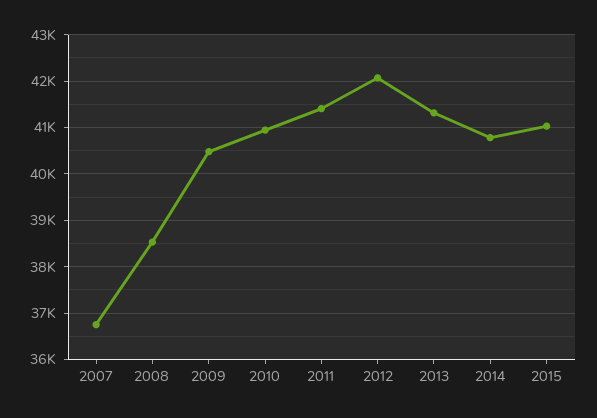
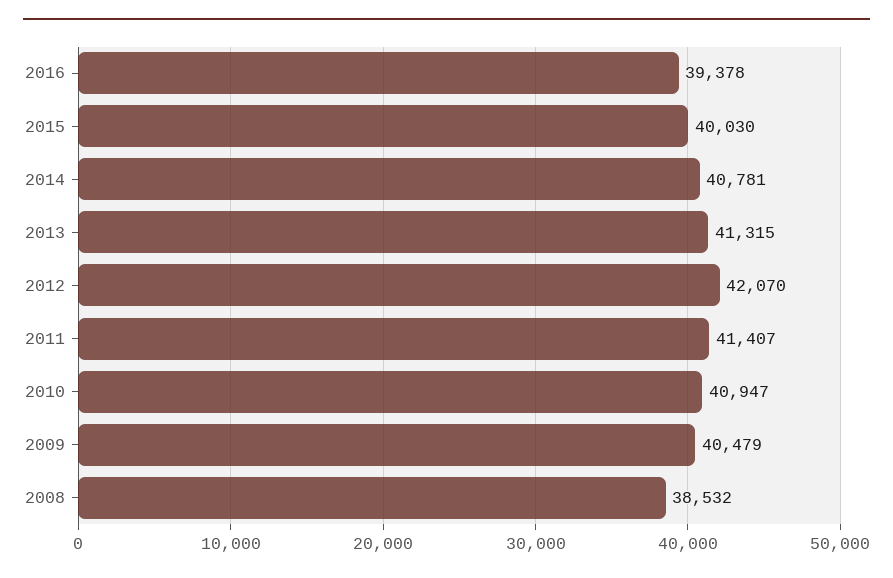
2007: 36800 -> none
2015: 41000 -> 40030
2016: none -> 39378

